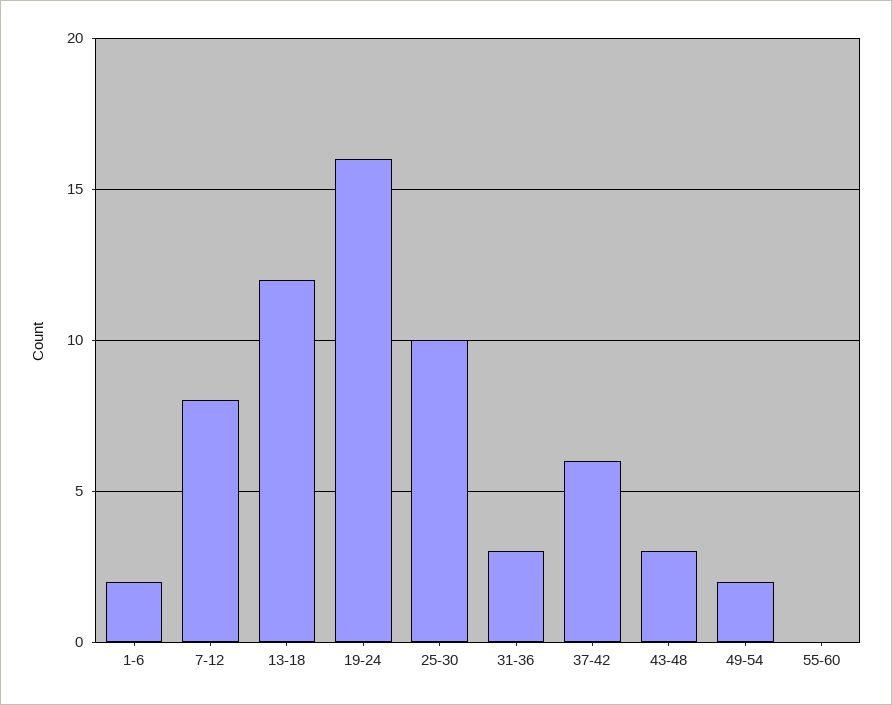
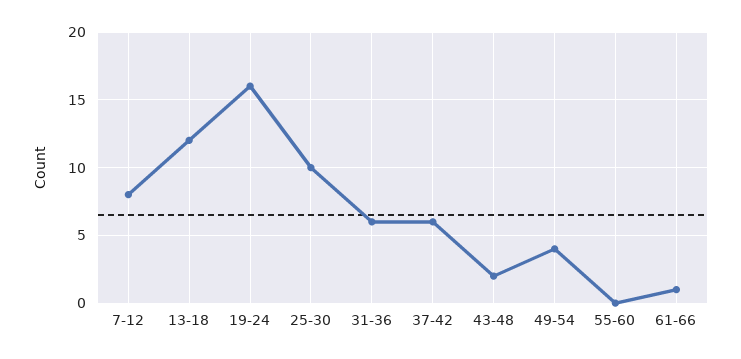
1-6: 2 -> none
31-36: 3 -> 6
43-48: 3 -> 2
49-54: 2 -> 4
61-66: none -> 1

